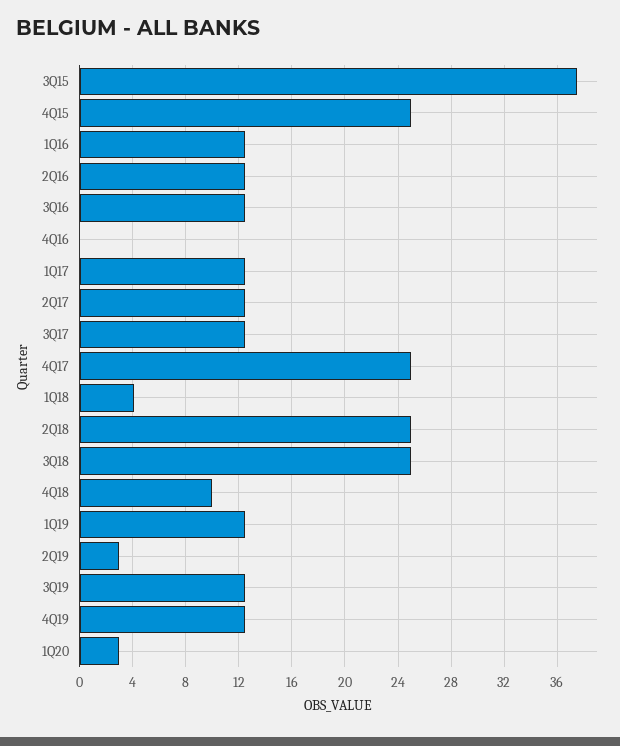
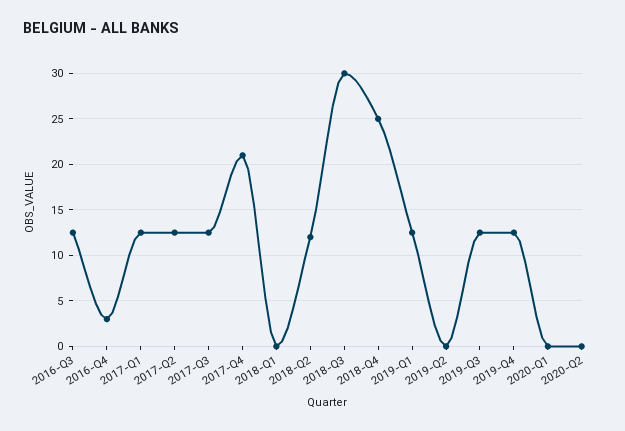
3Q15: 37.5 -> none
4Q15: 25 -> none
1Q16: 12.5 -> none
2Q16: 12.5 -> none
4Q16: 0 -> 3
4Q17: 25 -> 21
1Q18: 4 -> 0
2Q18: 25 -> 12
3Q18: 25 -> 30
4Q18: 10 -> 25
2Q19: 3 -> 0
1Q20: 3 -> 0
2020-Q2: none -> 0

